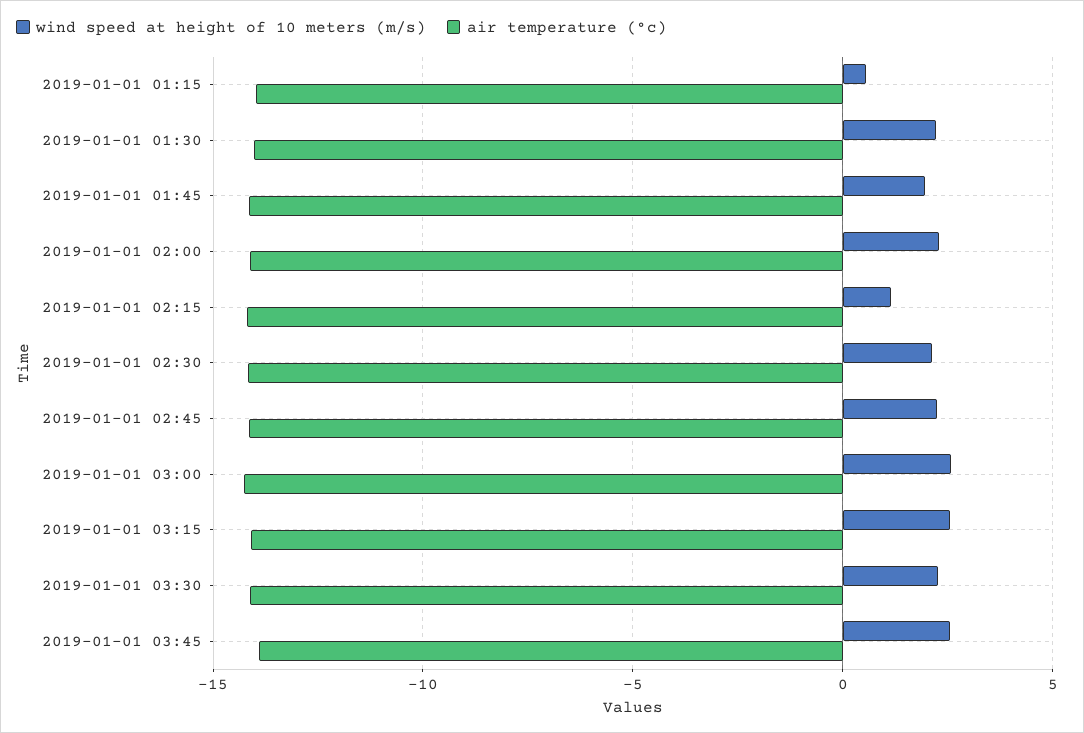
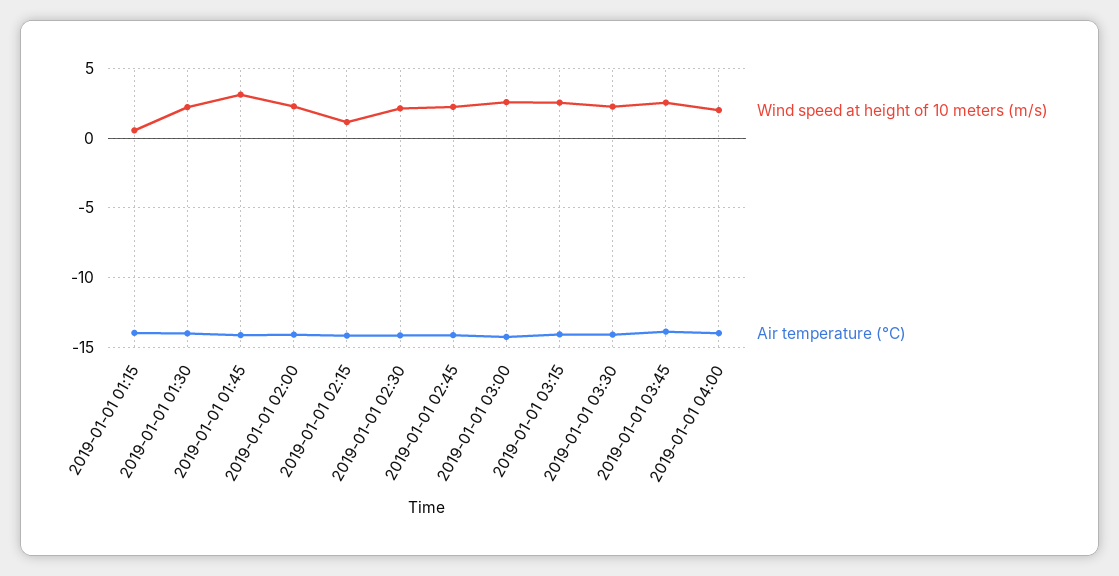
wind speed at height of 10 meters (m/s), 2019-01-01 01:45: 2 -> 3
wind speed at height of 10 meters (m/s), 2019-01-01 04:00: none -> 2
air temperature (°c), 2019-01-01 04:00: none -> -14

